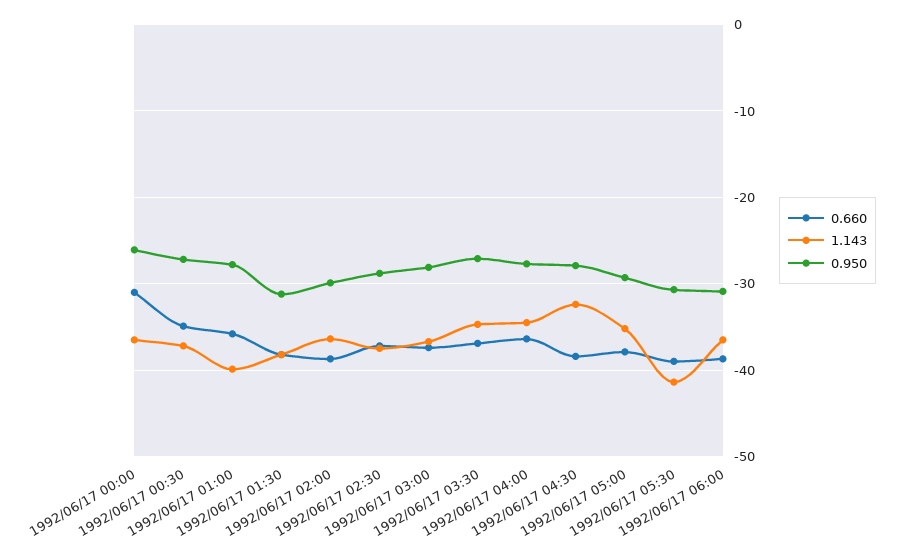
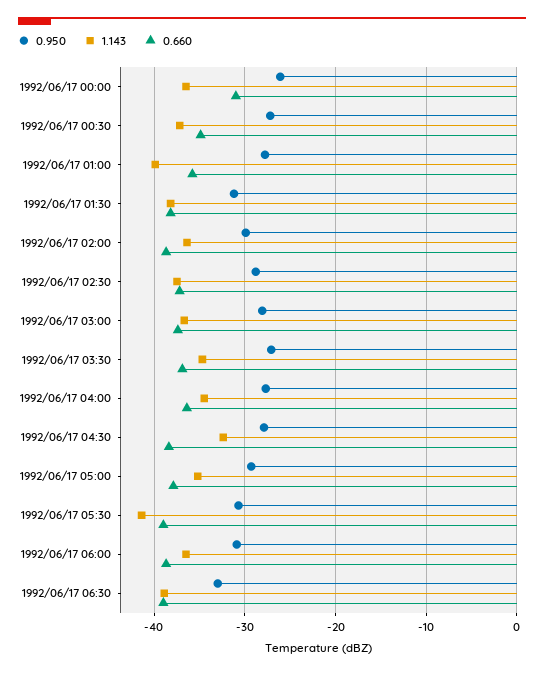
0.950, 1992/06/17 06:30: none -> -33
1.143, 1992/06/17 06:30: none -> -39
0.660, 1992/06/17 06:30: none -> -39

